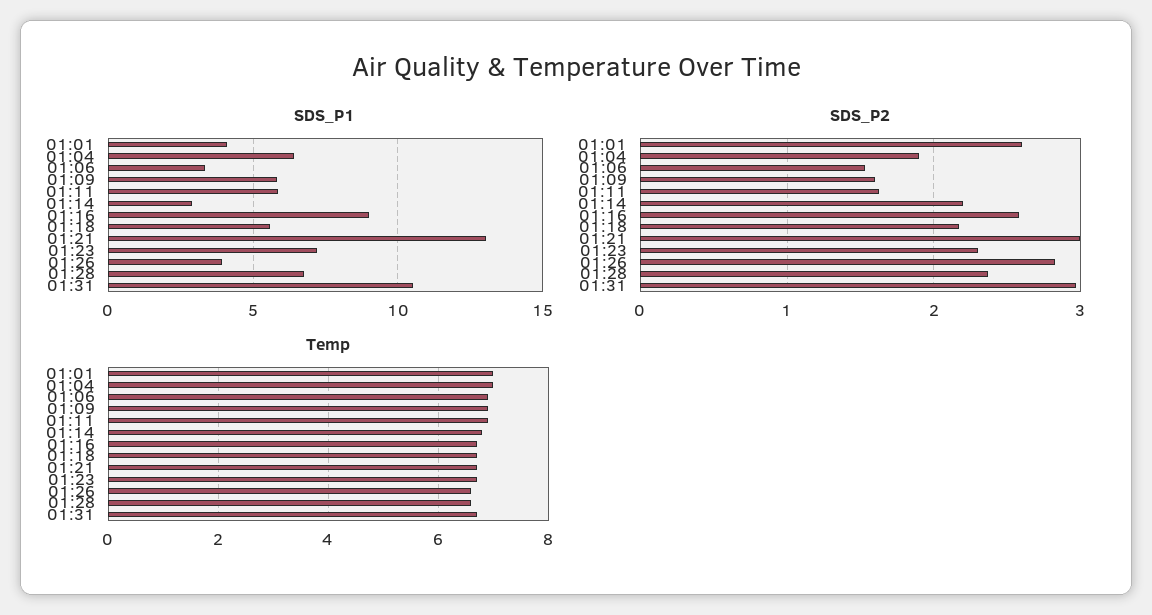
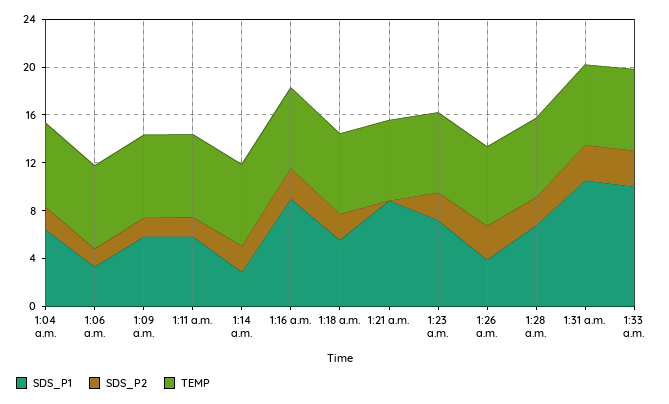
SDS_P1, 01:01: 4 -> none
SDS_P1, 01:21: 13 -> 9
SDS_P2, 01:01: 2.6 -> none
SDS_P2, 01:21: 3 -> 0
Temp, 01:01: 7 -> none
SDS_P1, 1:33 a.m.: none -> 10
SDS_P2, 1:33 a.m.: none -> 3
Temp, 1:33 a.m.: none -> 7

